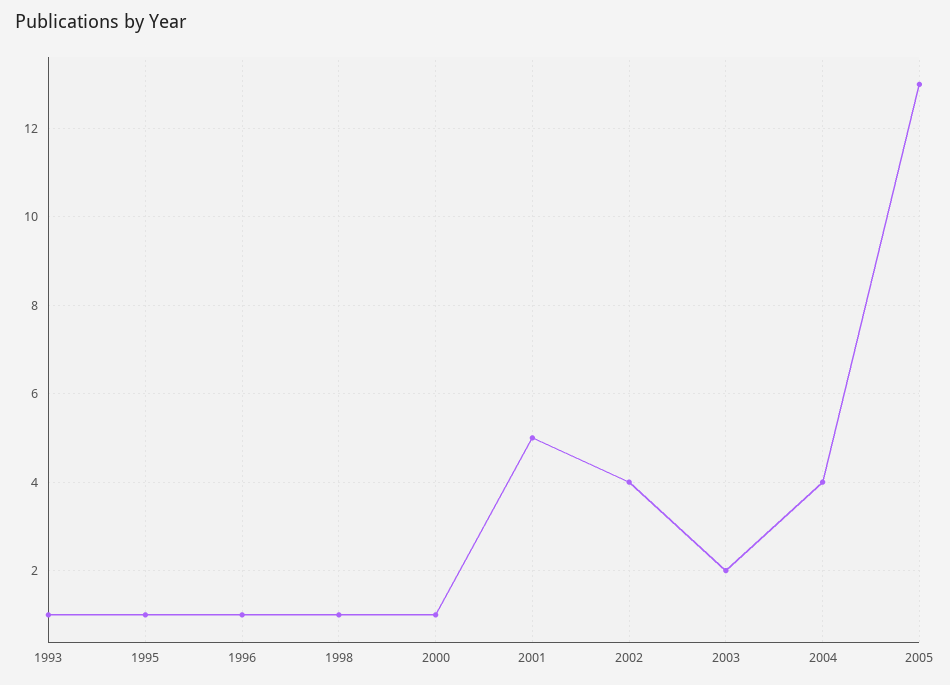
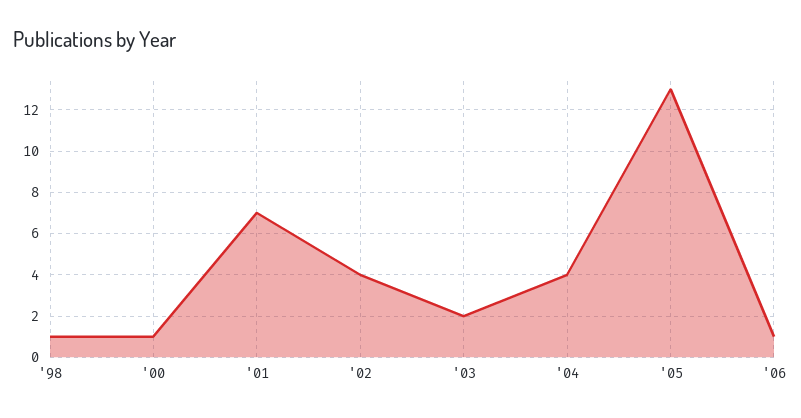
1993: 1 -> none
1995: 1 -> none
1996: 1 -> none
2001: 5 -> 7
'06: none -> 1

